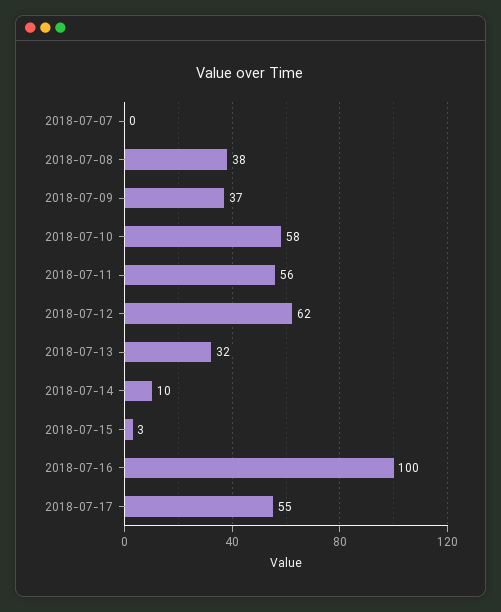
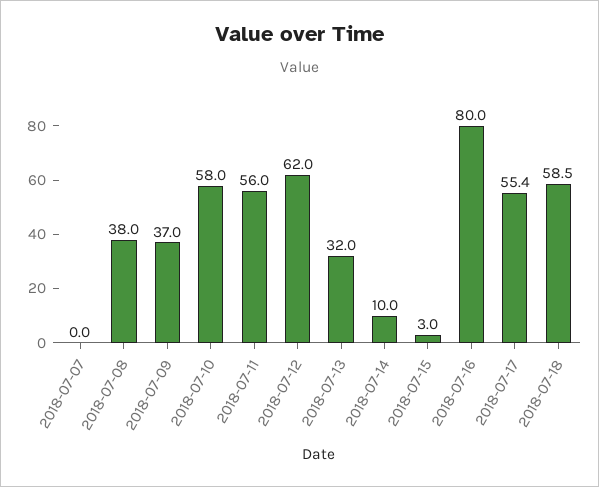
2018-07-16: 100 -> 80
2018-07-18: none -> 58.5

